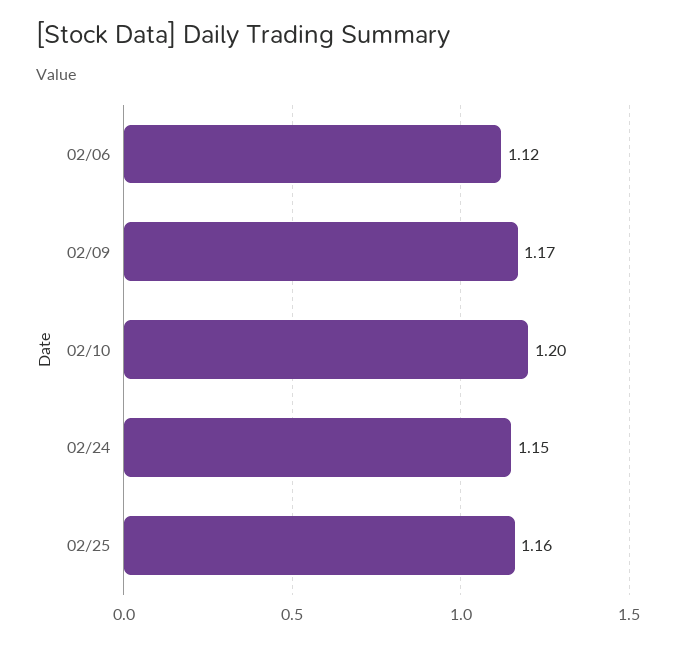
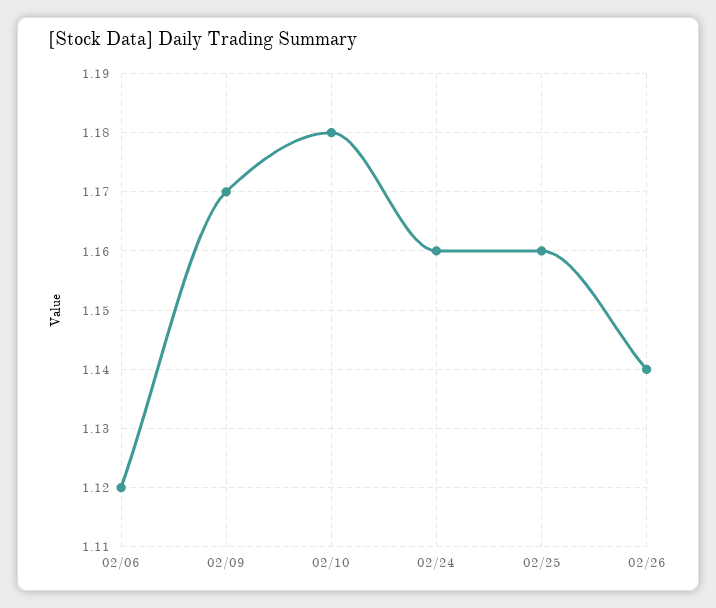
02/10: 1.2 -> 1.18
02/24: 1.15 -> 1.16
02/26: none -> 1.14

